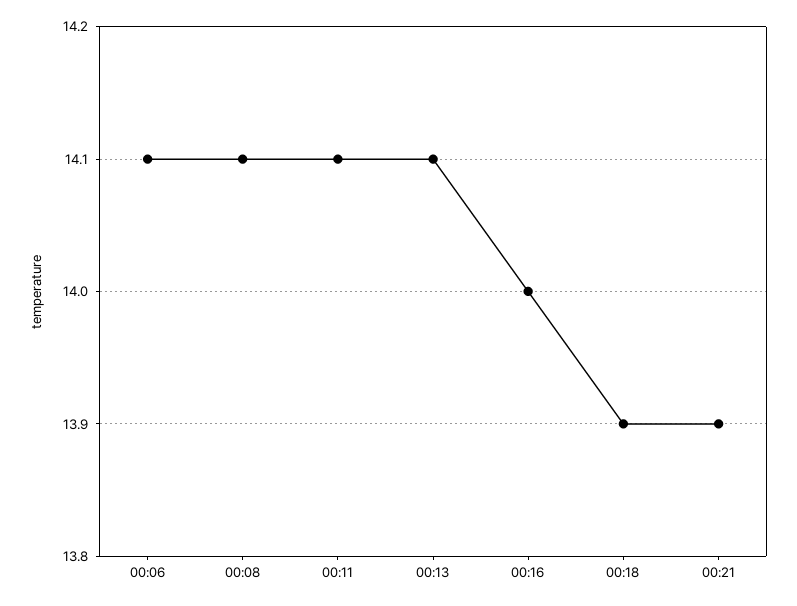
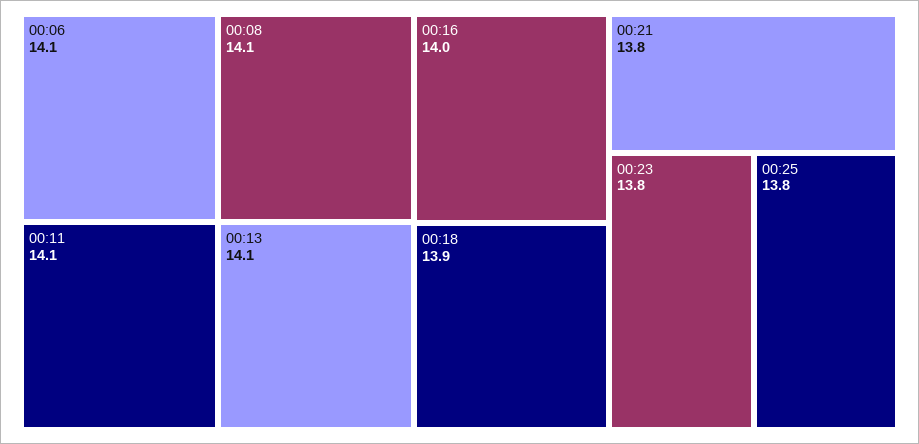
00:21: 13.9 -> 13.8
00:23: none -> 13.8
00:25: none -> 13.8

